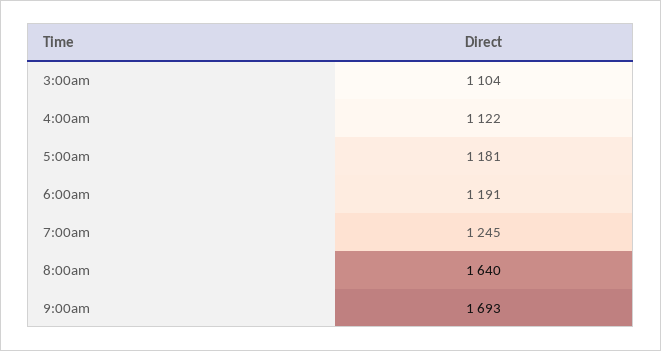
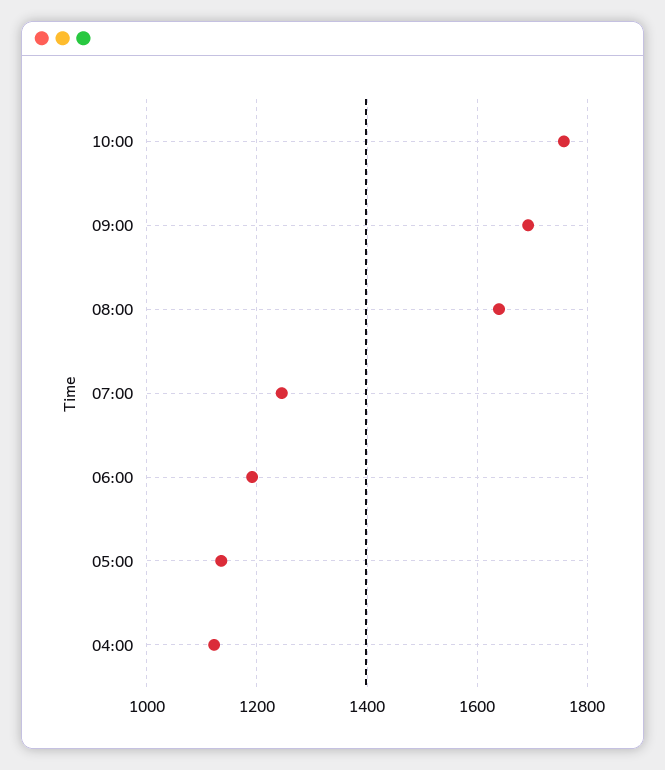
3:00am: 1104 -> none
5:00am: 1181 -> 1140
10:00: none -> 1760

